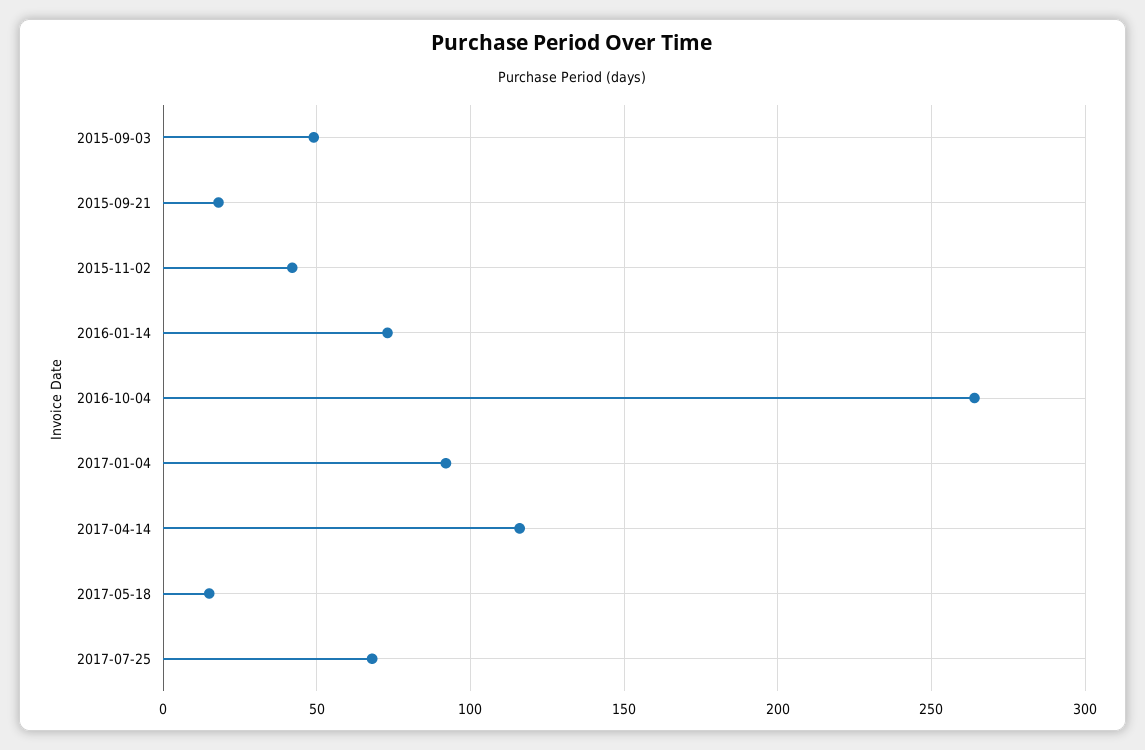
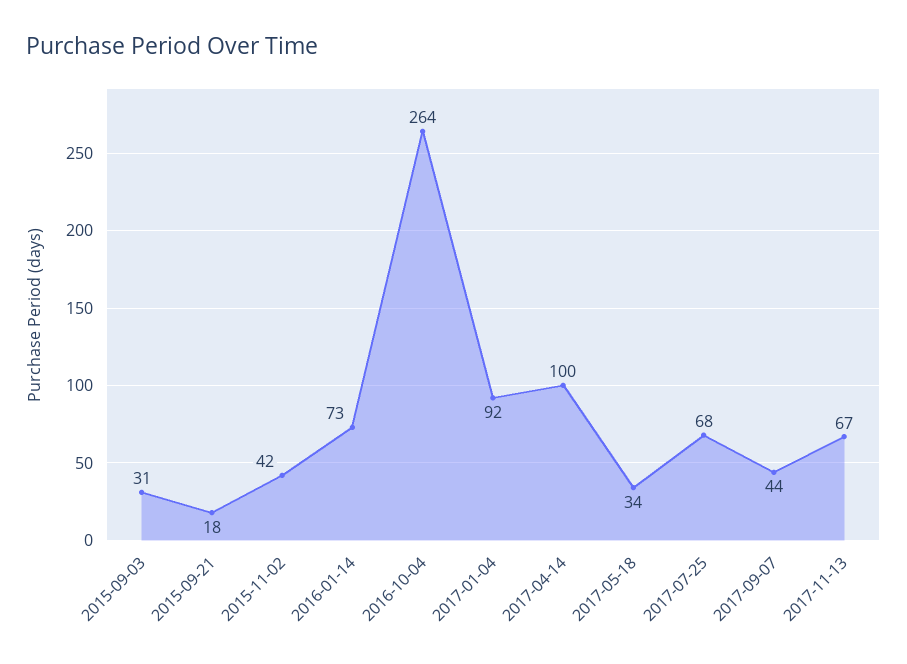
2015-09-03: 50 -> 31
2017-04-14: 115 -> 100
2017-05-18: 15 -> 34
2017-09-07: none -> 44
2017-11-13: none -> 67

